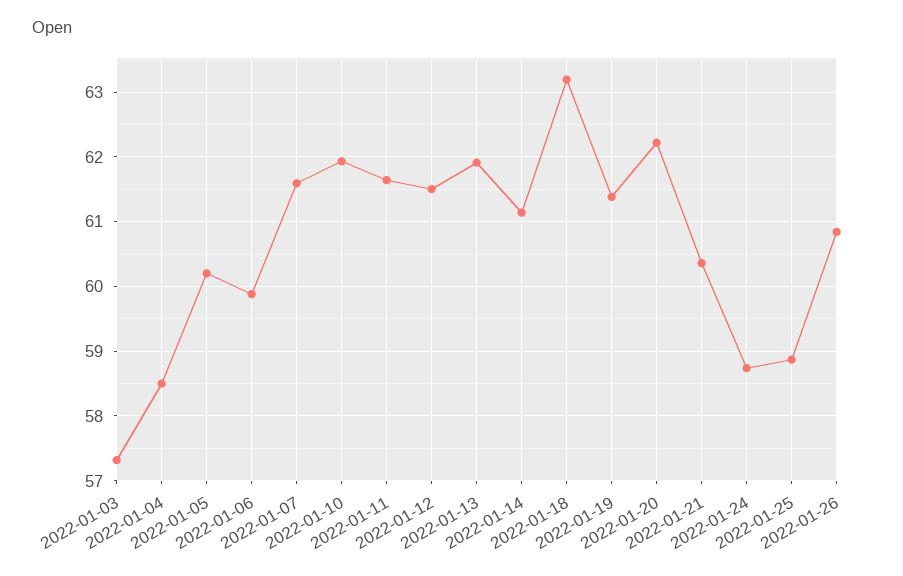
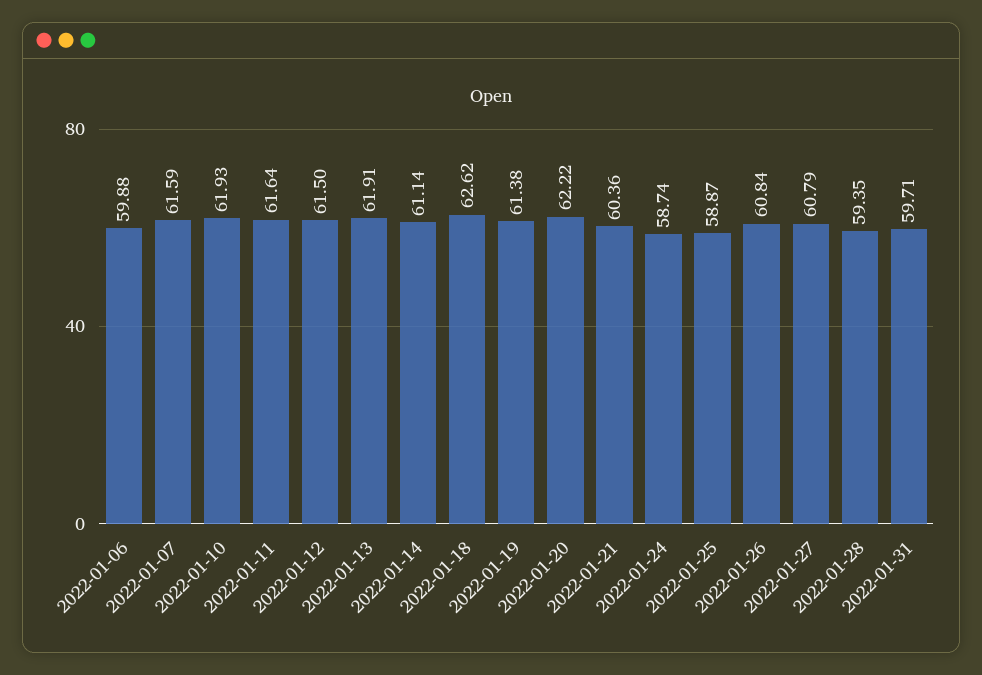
2022-01-03: 57.3 -> none
2022-01-04: 58.5 -> none
2022-01-05: 60.2 -> none
2022-01-18: 63.2 -> 62.62
2022-01-27: none -> 60.79
2022-01-28: none -> 59.35
2022-01-31: none -> 59.71

